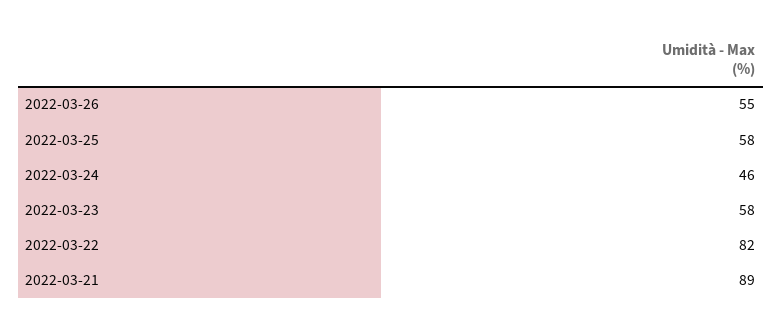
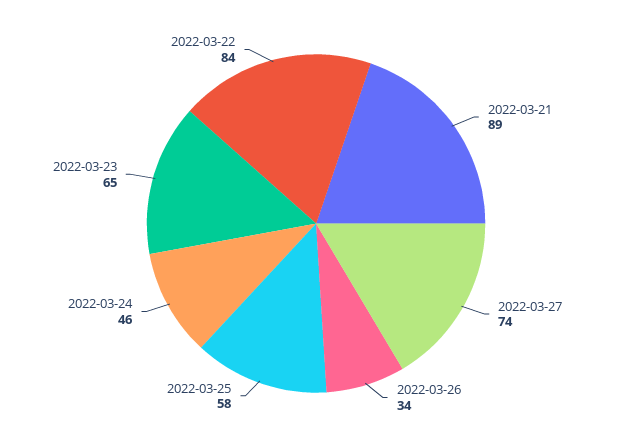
2022-03-26: 55 -> 34
2022-03-23: 58 -> 65
2022-03-22: 82 -> 84
2022-03-27: none -> 74

